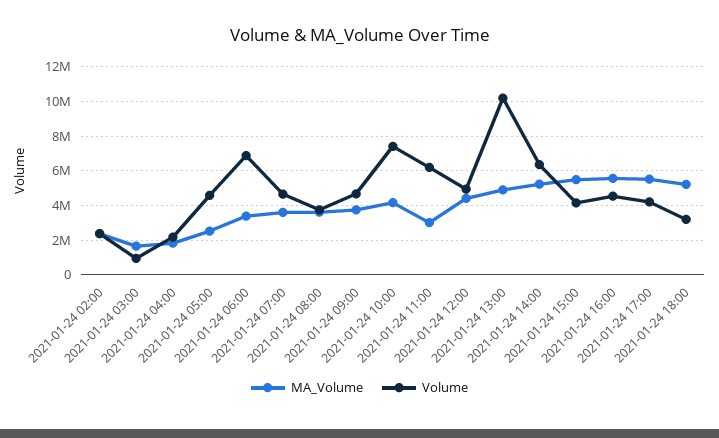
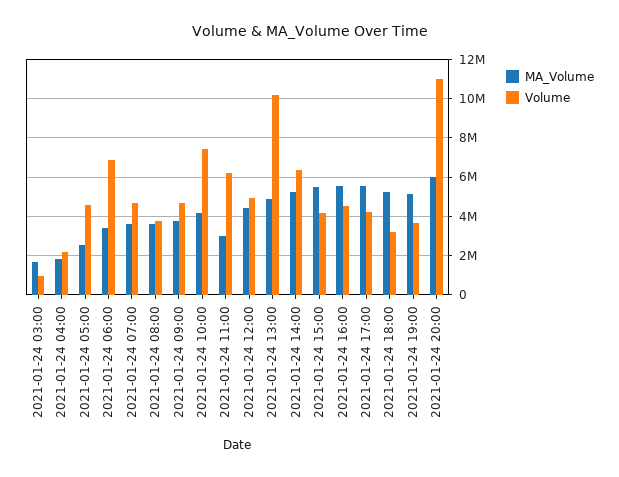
MA_Volume, 2021-01-24 02:00: 2500000 -> none
Volume, 2021-01-24 02:00: 2500000 -> none
MA_Volume, 2021-01-24 19:00: none -> 5000000
Volume, 2021-01-24 19:00: none -> 3500000
MA_Volume, 2021-01-24 20:00: none -> 6000000
Volume, 2021-01-24 20:00: none -> 11000000

